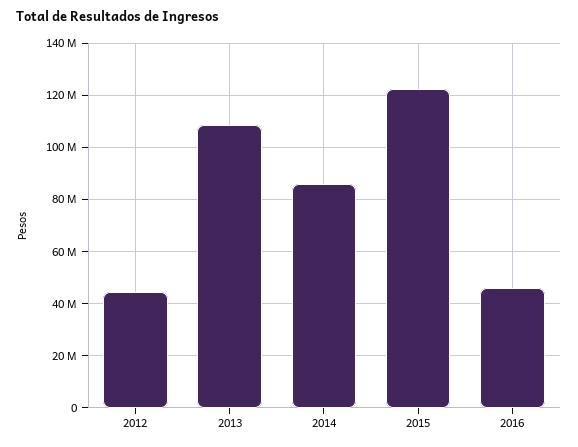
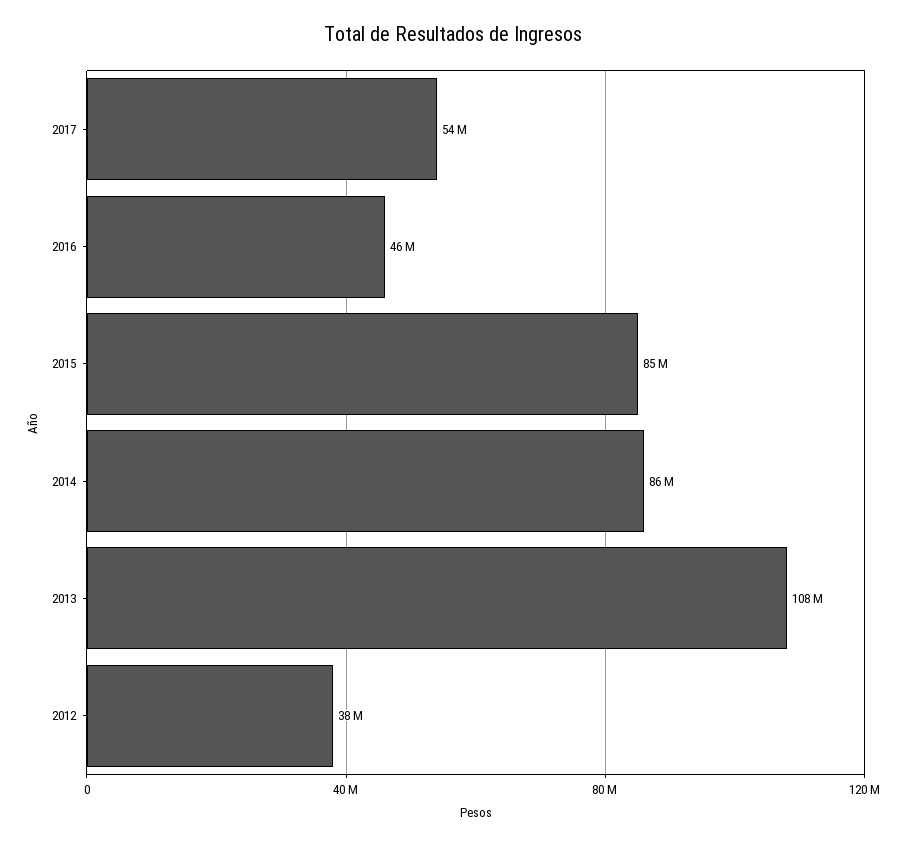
2012: 45000000 -> 38000000
2015: 122500000 -> 85000000
2017: none -> 54000000

